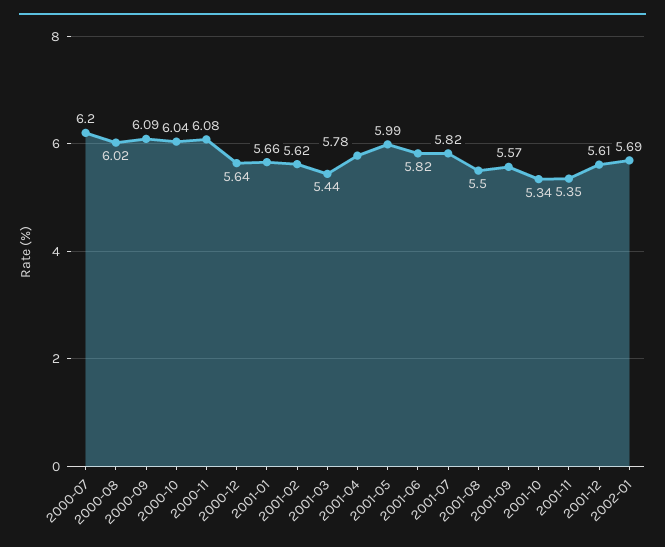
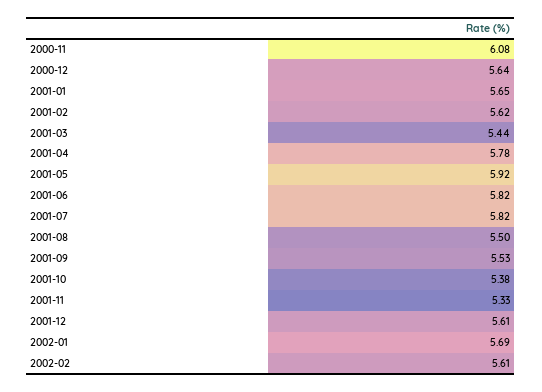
2000-07: 6.2 -> none
2000-08: 6.02 -> none
2000-09: 6.09 -> none
2000-10: 6.04 -> none
2001-01: 5.66 -> 5.65
2001-05: 5.99 -> 5.92
2001-09: 5.57 -> 5.53
2001-10: 5.34 -> 5.38
2001-11: 5.35 -> 5.33
2002-02: none -> 5.61

